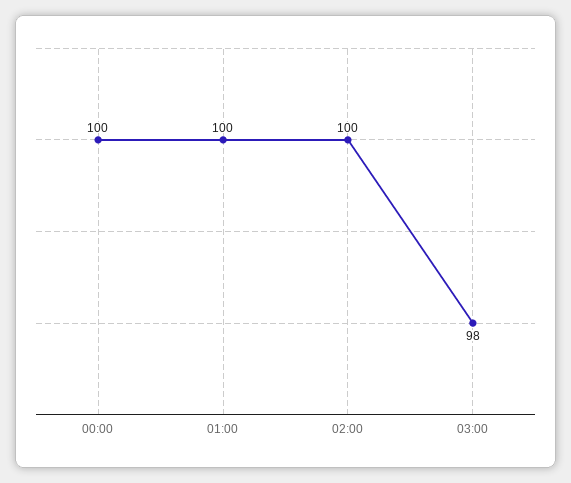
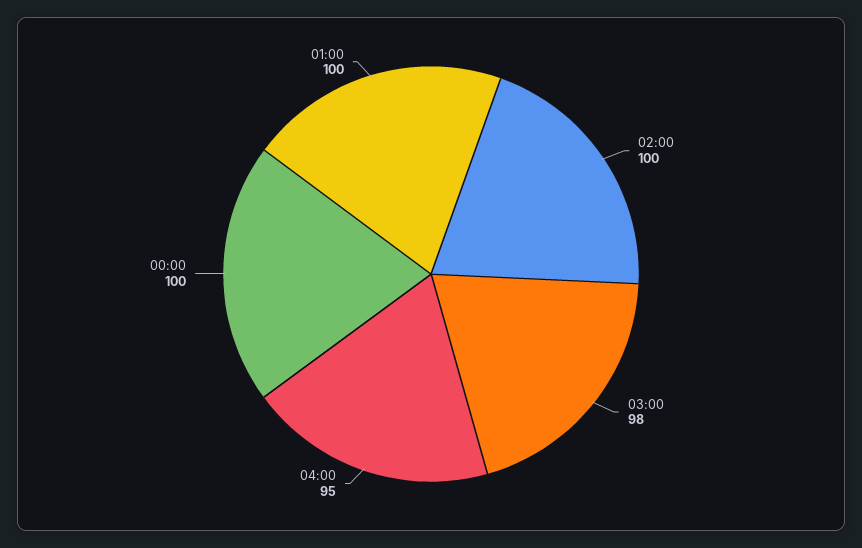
04:00: none -> 95

